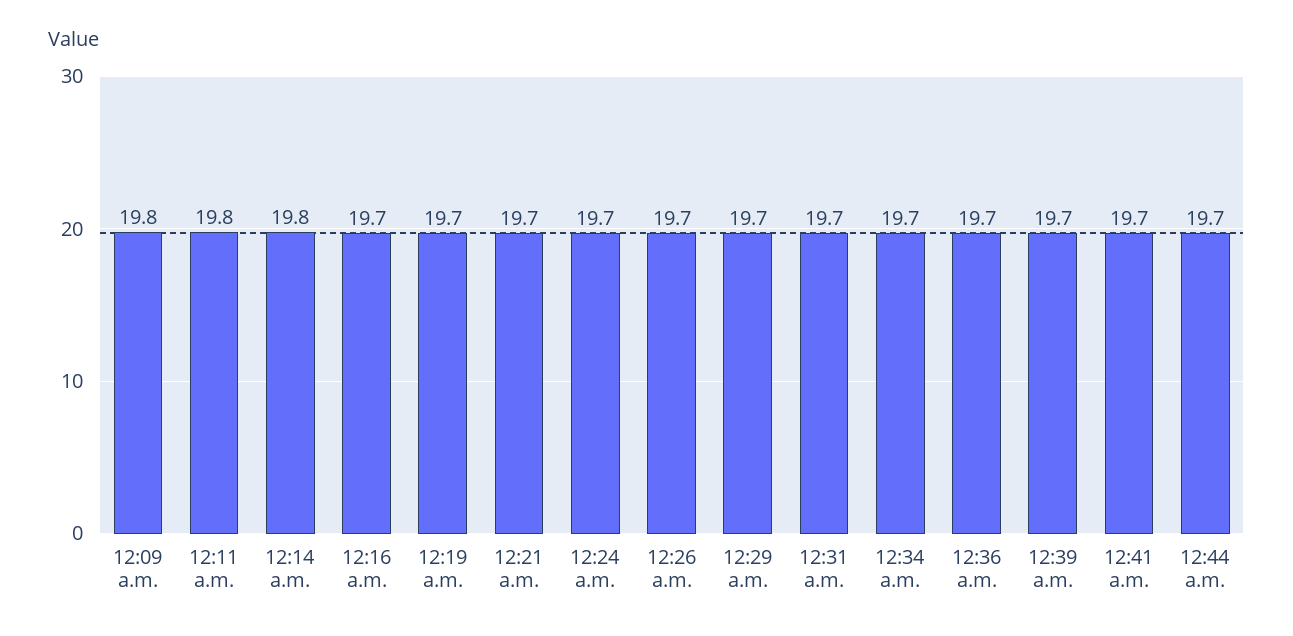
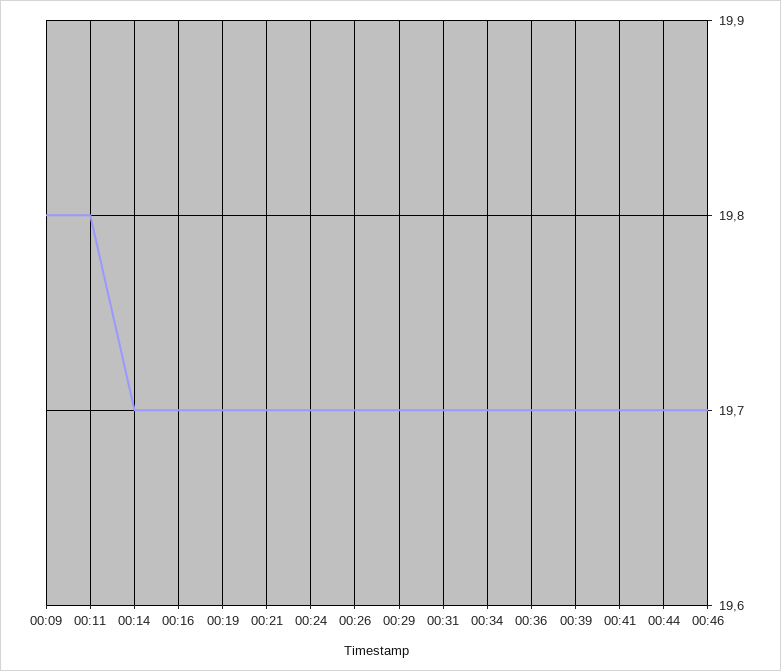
12:14 a.m.: 19.8 -> 19.7
00:46: none -> 19.7

